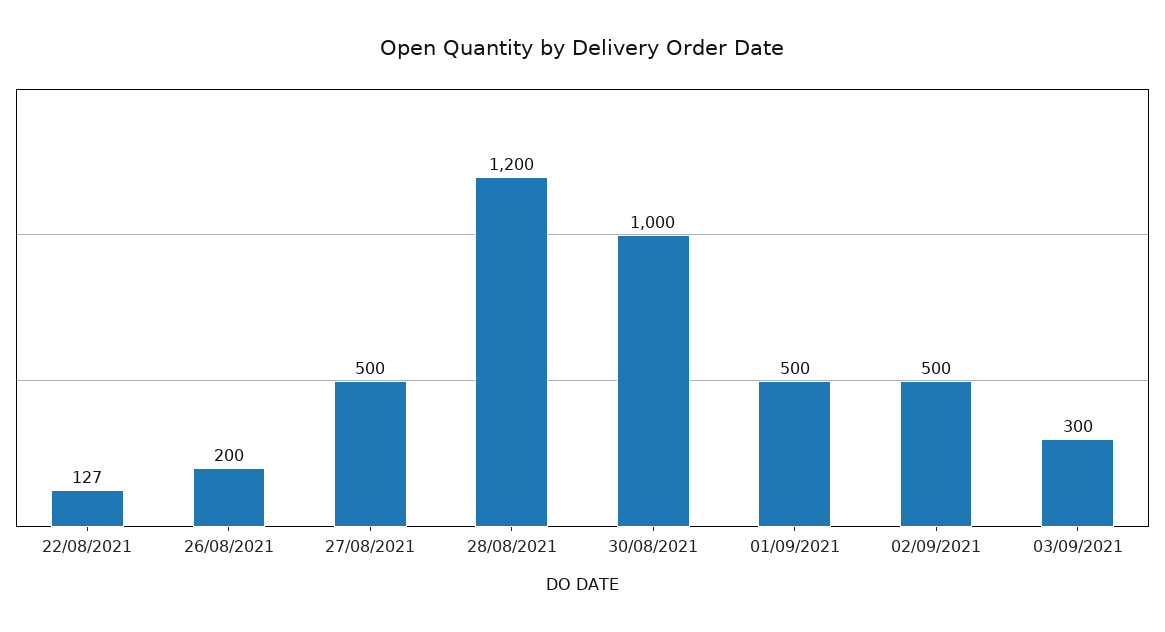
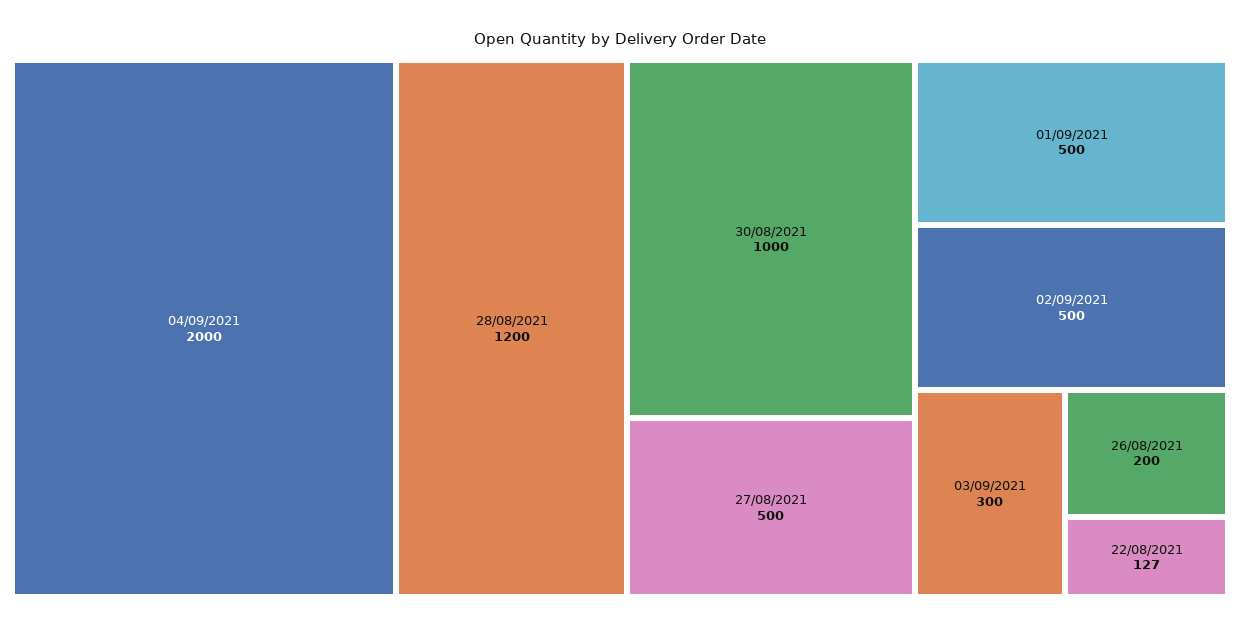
04/09/2021: none -> 2000

